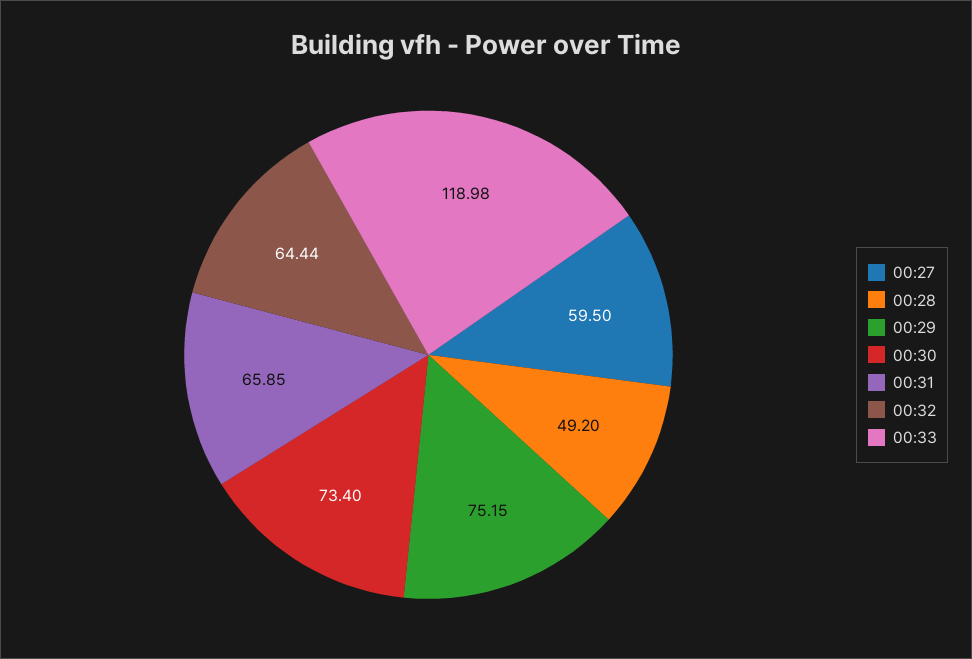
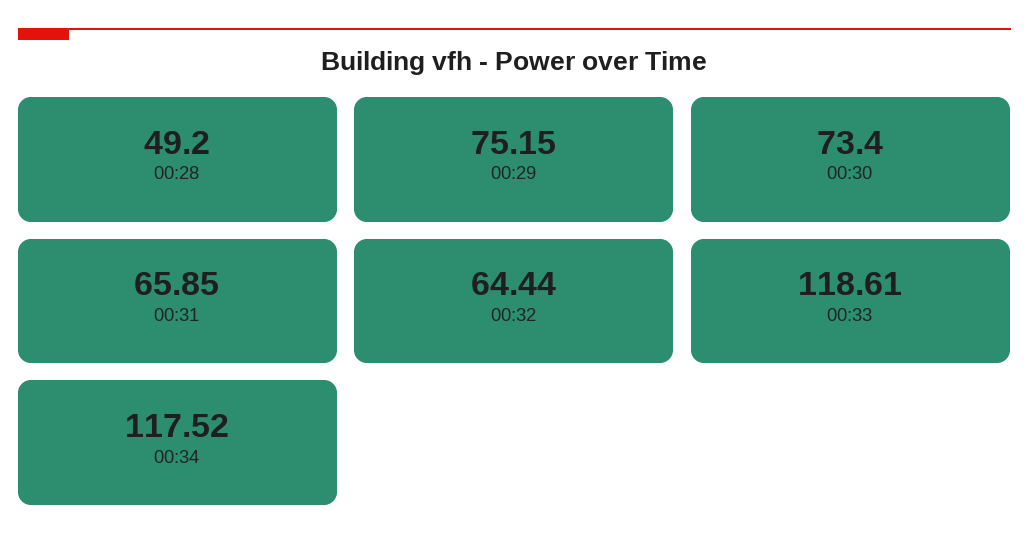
00:27: 59.5 -> none
00:33: 118.98 -> 118.61
00:34: none -> 117.52

